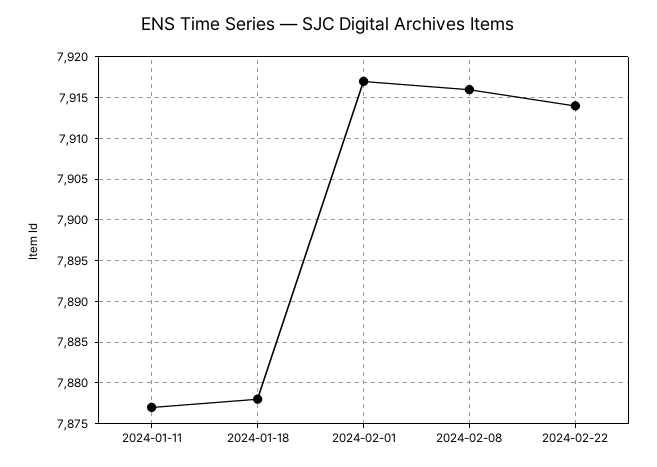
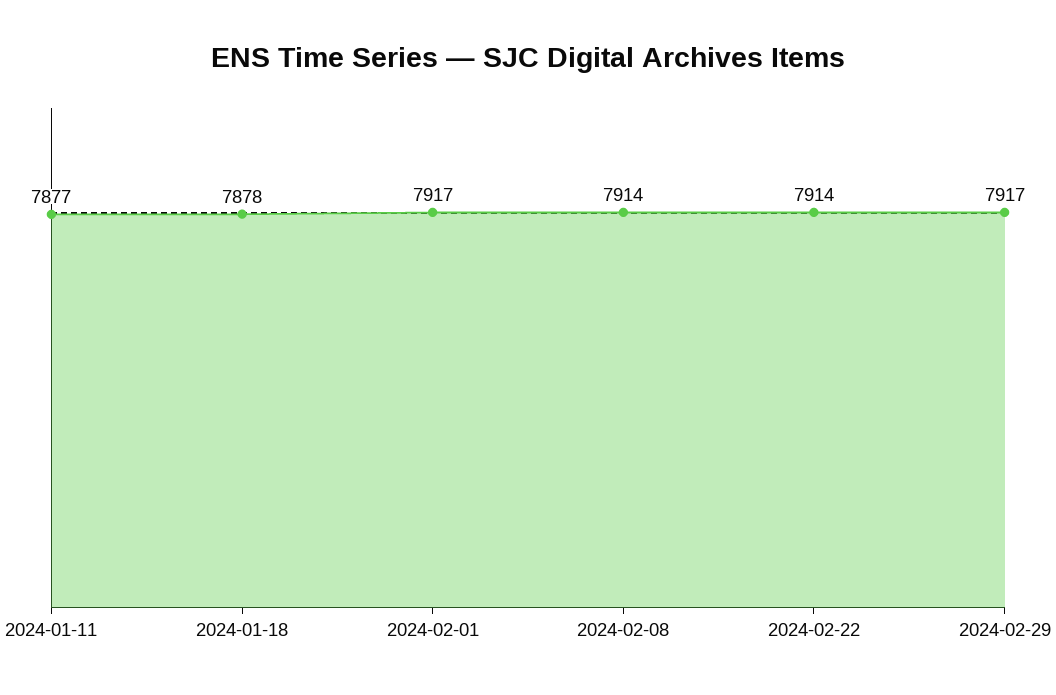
2024-02-08: 7916 -> 7914
2024-02-29: none -> 7917

